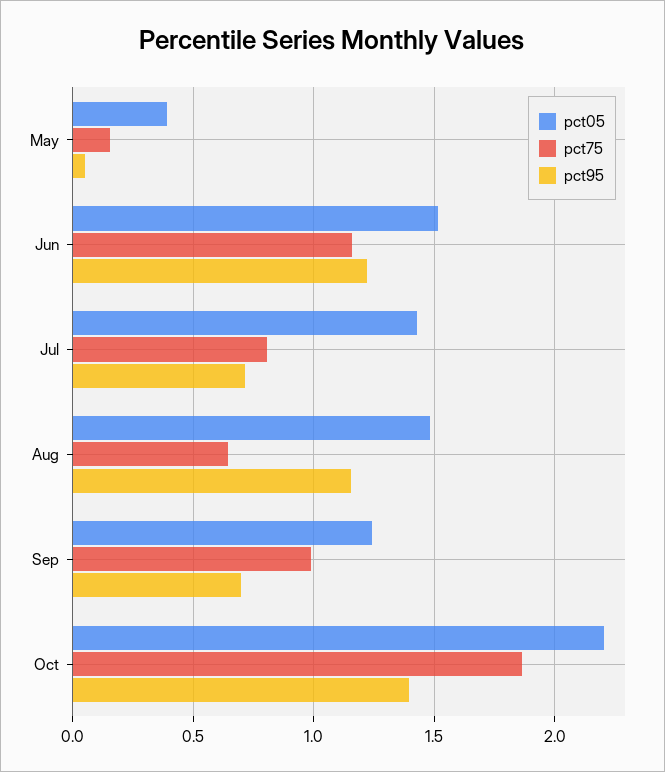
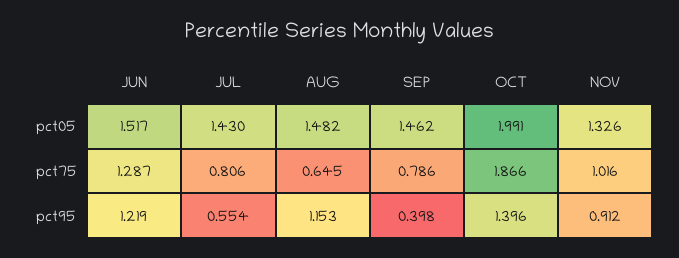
pct05, May: 0.4 -> none
pct75, May: 0.15 -> none
pct95, May: 0.05 -> none
pct75, Jun: 1.15 -> 1.287
pct95, Jul: 0.7 -> 0.554
pct05, Sep: 1.25 -> 1.462
pct75, Sep: 1 -> 0.786
pct95, Sep: 0.7 -> 0.398
pct05, Oct: 2.2 -> 1.991
pct05, NOV: none -> 1.326
pct75, NOV: none -> 1.016
pct95, NOV: none -> 0.912

